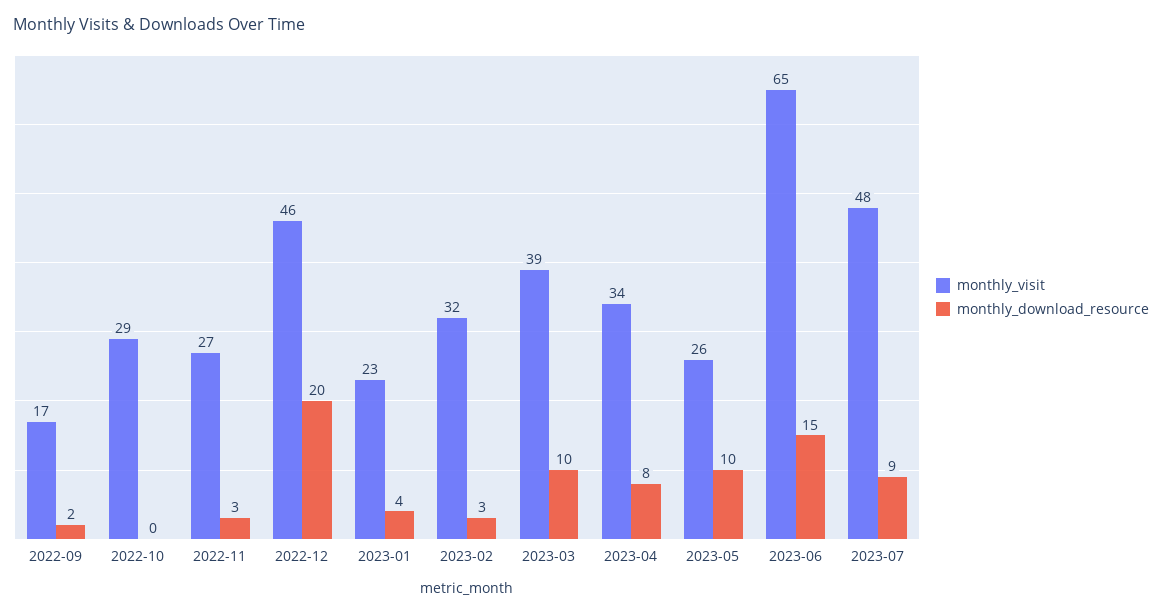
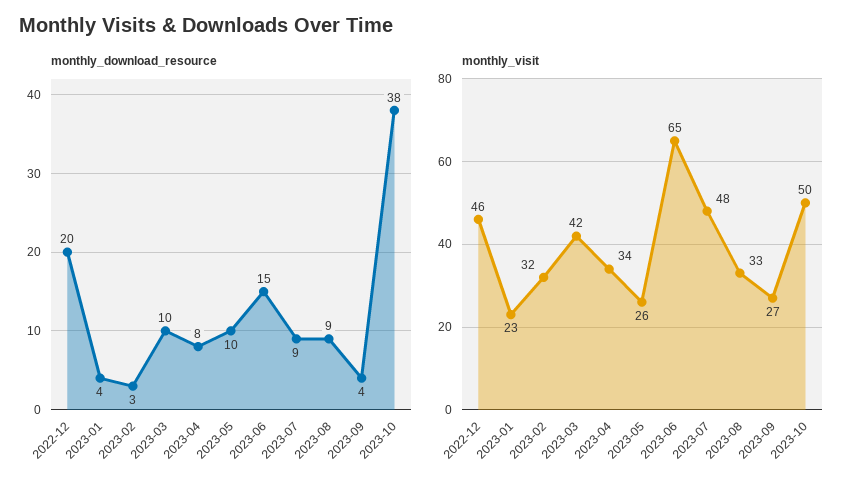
monthly_visit, 2022-09: 17 -> none
monthly_download_resource, 2022-09: 2 -> none
monthly_visit, 2022-10: 29 -> none
monthly_download_resource, 2022-10: 0 -> none
monthly_visit, 2022-11: 27 -> none
monthly_download_resource, 2022-11: 3 -> none
monthly_visit, 2023-03: 39 -> 42
monthly_download_resource, 2023-08: none -> 9
monthly_download_resource, 2023-09: none -> 4
monthly_download_resource, 2023-10: none -> 38
monthly_visit, 2023-08: none -> 33
monthly_visit, 2023-09: none -> 27
monthly_visit, 2023-10: none -> 50

